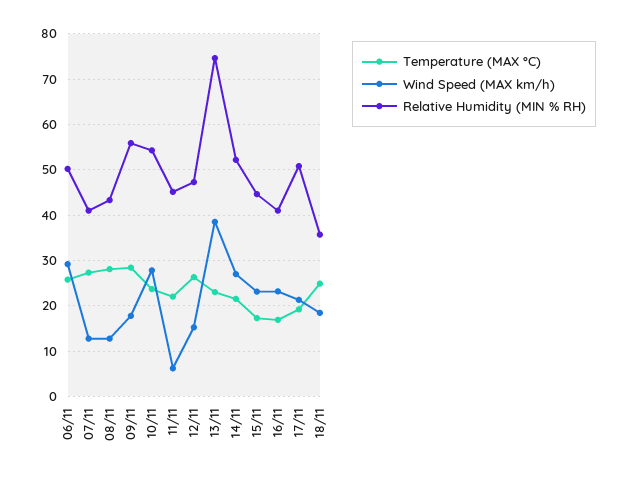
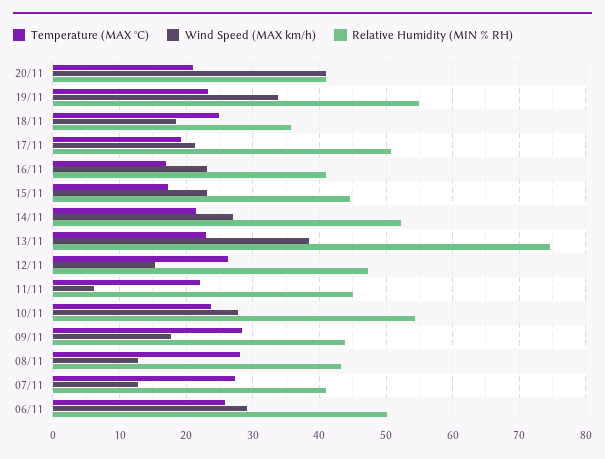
Relative Humidity (MIN % RH), 09/11: 56 -> 44
Temperature (MAX °C), 20/11: none -> 21
Wind Speed (MAX km/h), 20/11: none -> 41
Relative Humidity (MIN % RH), 20/11: none -> 41
Temperature (MAX °C), 19/11: none -> 23
Wind Speed (MAX km/h), 19/11: none -> 34
Relative Humidity (MIN % RH), 19/11: none -> 55

